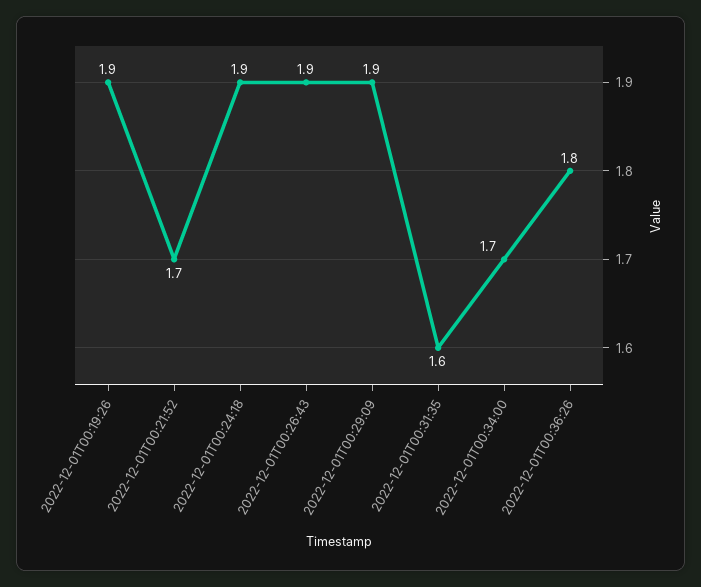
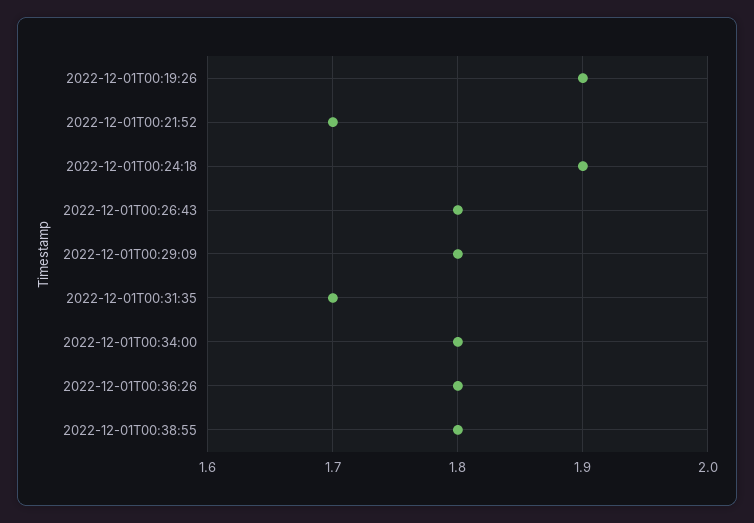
2022-12-01T00:26:43: 1.9 -> 1.8
2022-12-01T00:29:09: 1.9 -> 1.8
2022-12-01T00:31:35: 1.6 -> 1.7
2022-12-01T00:34:00: 1.7 -> 1.8
2022-12-01T00:38:55: none -> 1.8

